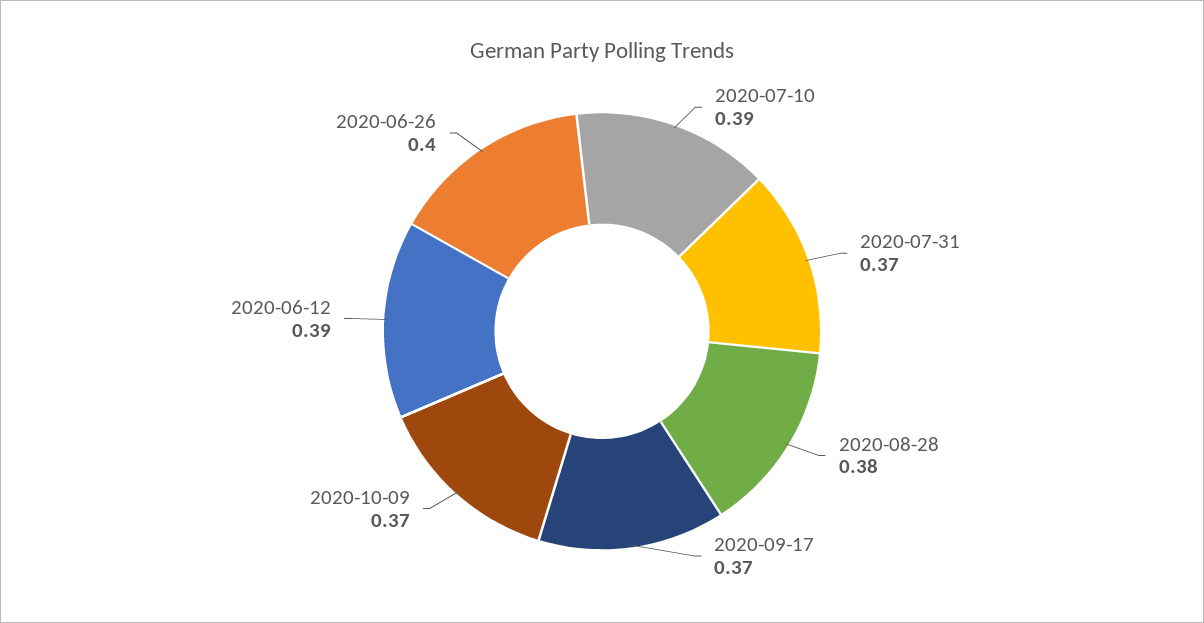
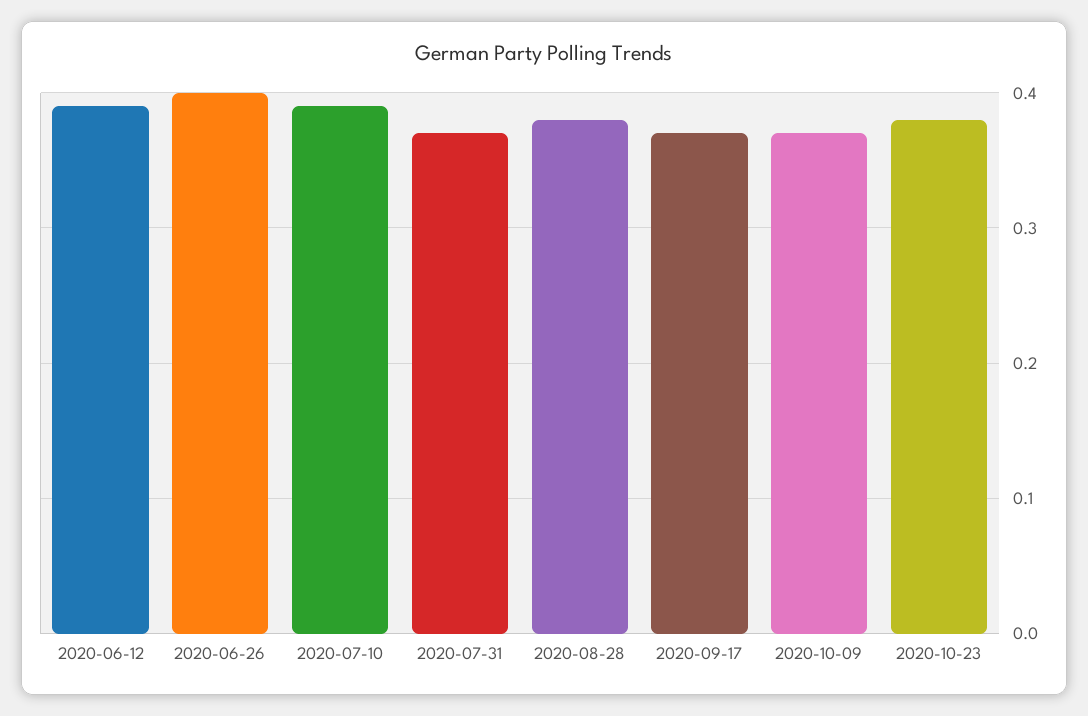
2020-10-23: none -> 0.38

